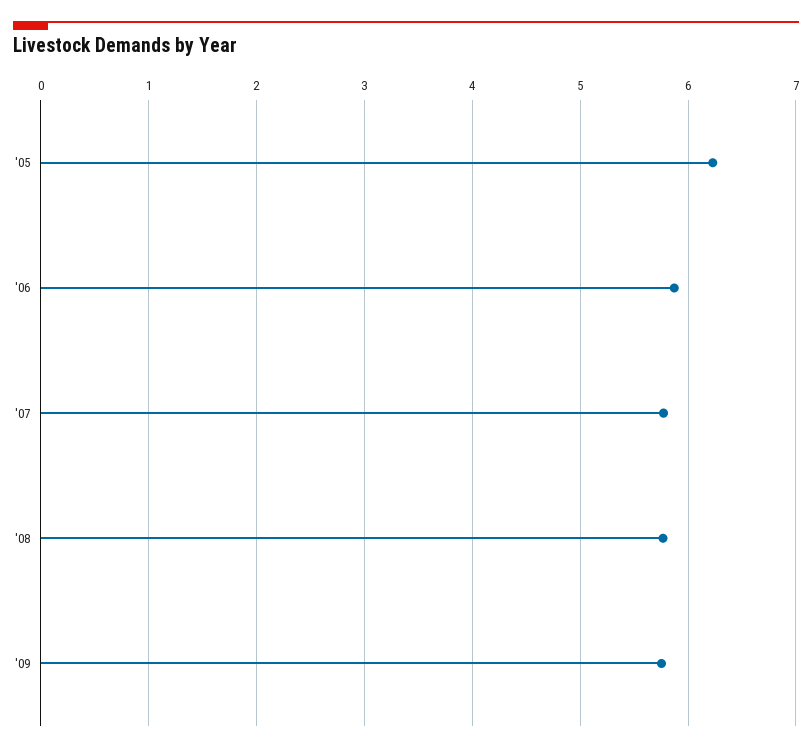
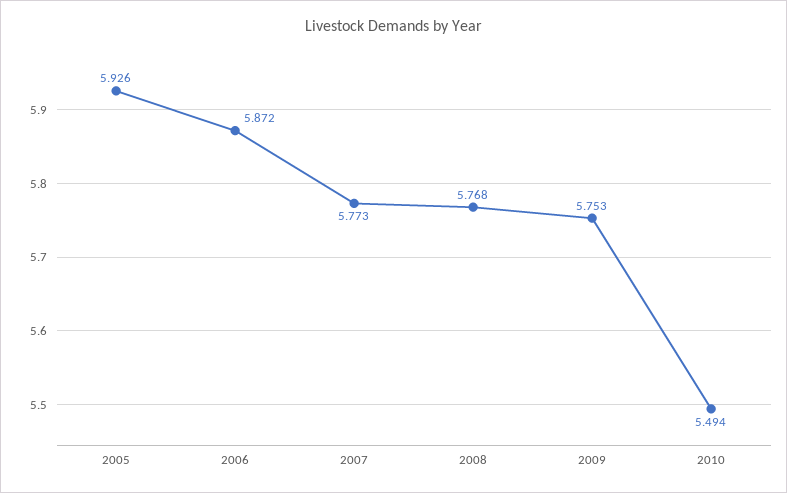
'05: 6.2 -> 5.926
2010: none -> 5.494

